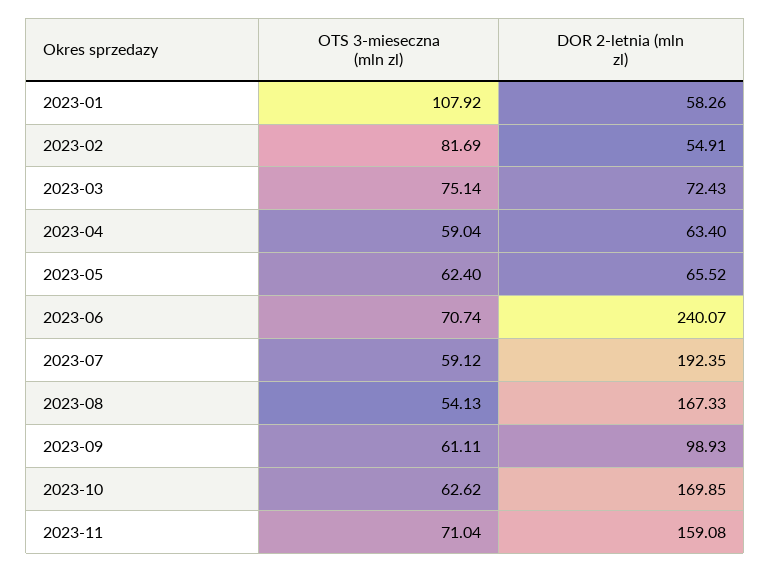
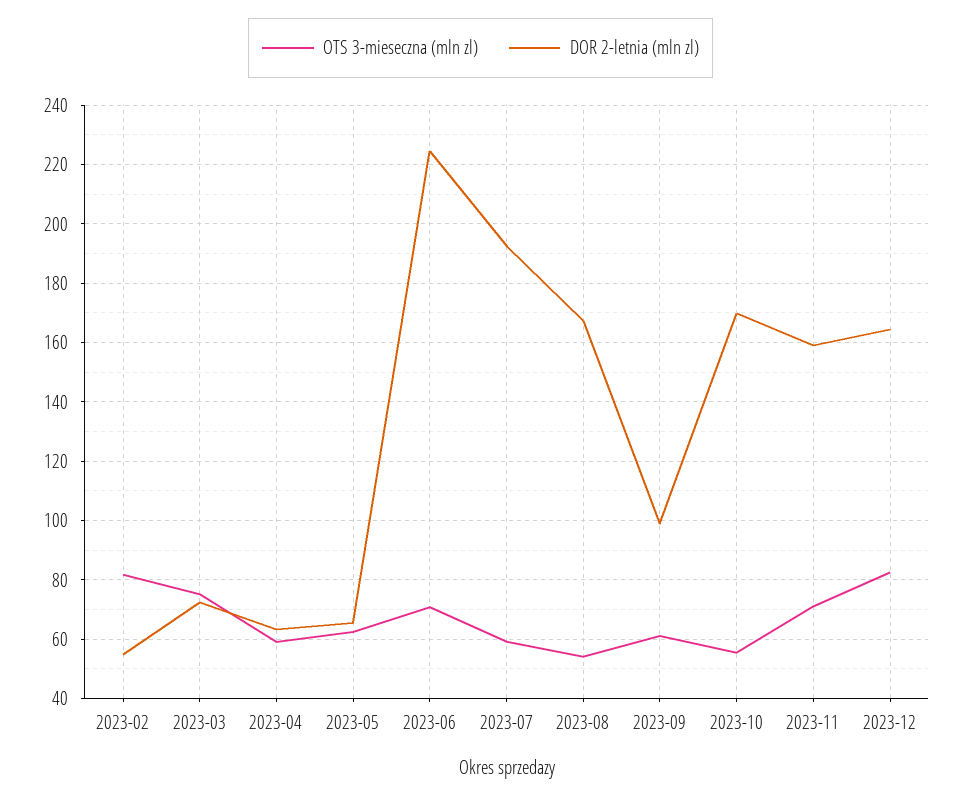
OTS 3-mieseczna (mln zl), 2023-01: 107.92 -> none
DOR 2-letnia (mln zl), 2023-01: 58.26 -> none
DOR 2-letnia (mln zl), 2023-06: 240.07 -> 225
OTS 3-mieseczna (mln zl), 2023-10: 62.62 -> 55
OTS 3-mieseczna (mln zl), 2023-12: none -> 82.5
DOR 2-letnia (mln zl), 2023-12: none -> 165

